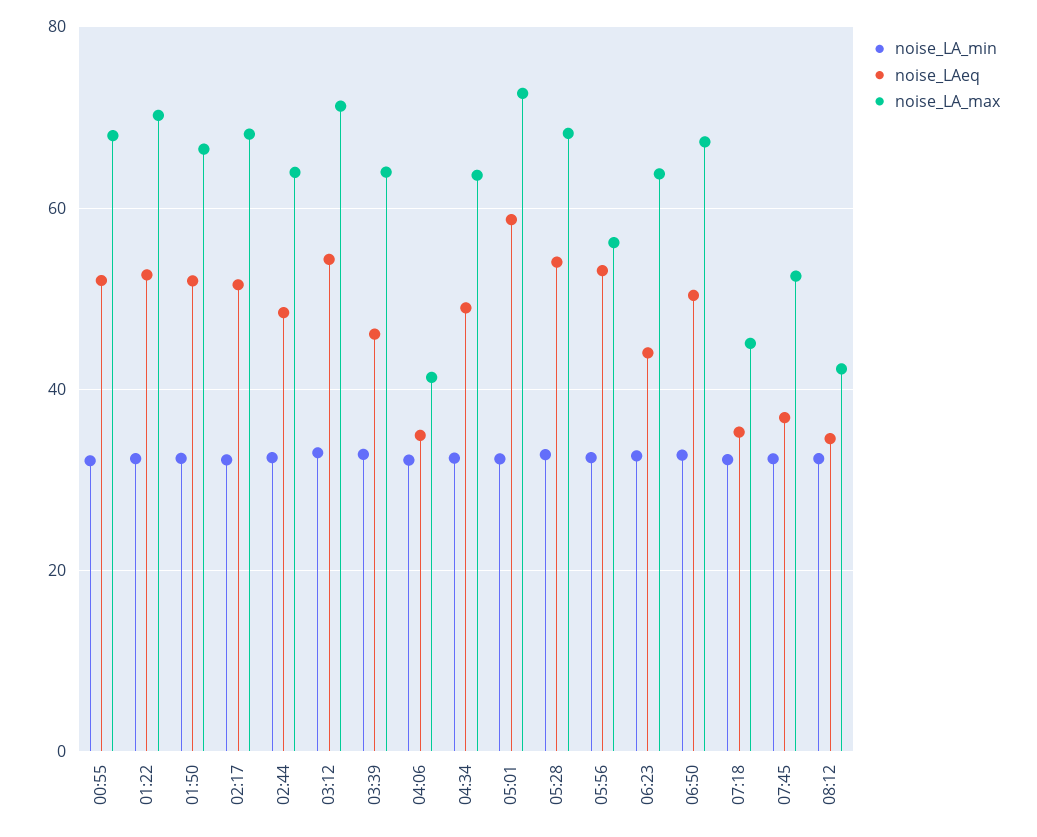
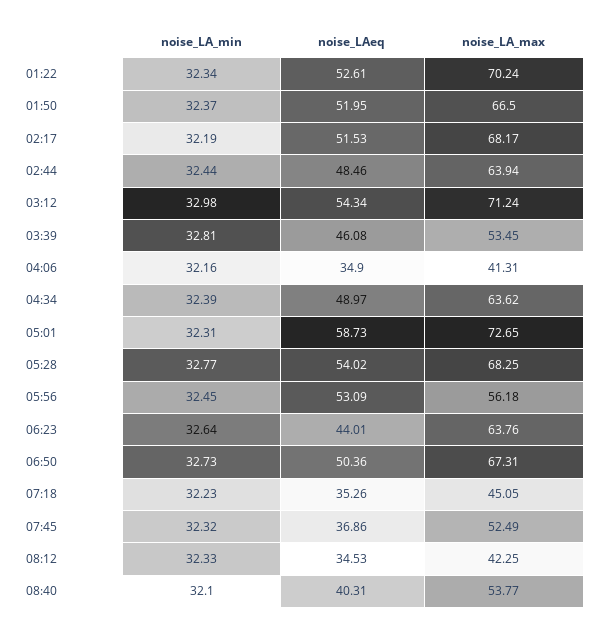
noise_LA_min, 00:55: 32 -> none
noise_LAeq, 00:55: 52 -> none
noise_LA_max, 00:55: 68 -> none
noise_LA_max, 03:39: 64 -> 53.45
noise_LA_min, 08:40: none -> 32.1
noise_LAeq, 08:40: none -> 40.31
noise_LA_max, 08:40: none -> 53.77

